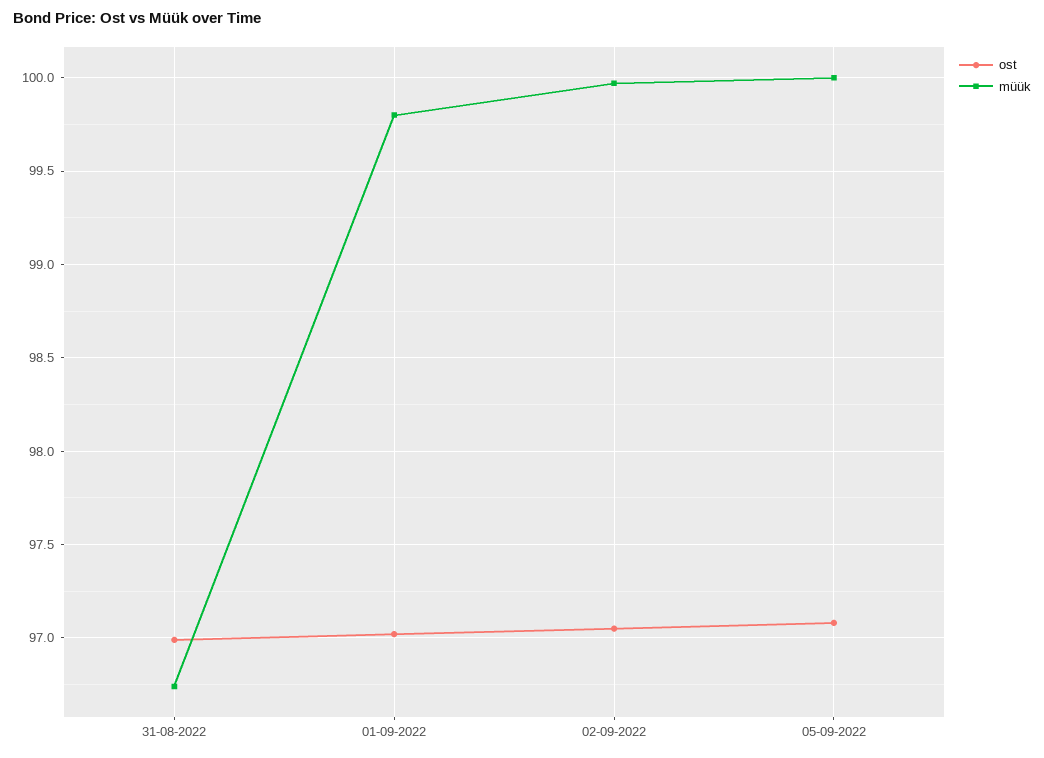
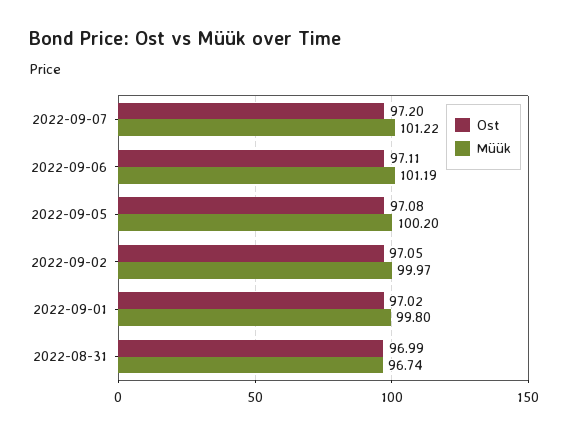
müük, 05-09-2022: 100 -> 100.2
ost, 2022-09-07: none -> 97.2
müük, 2022-09-07: none -> 101.22
ost, 2022-09-06: none -> 97.11
müük, 2022-09-06: none -> 101.19

